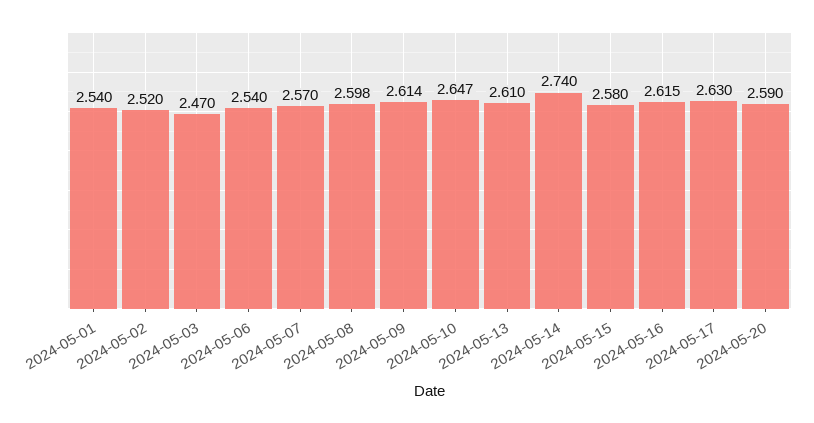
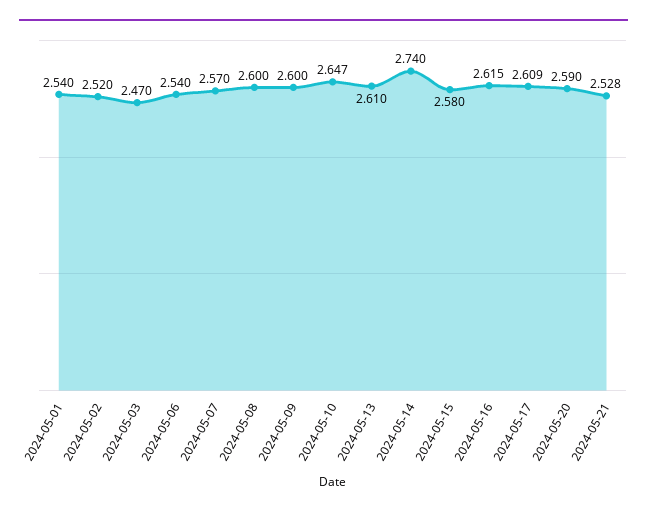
2024-05-08: 2.598 -> 2.6
2024-05-09: 2.614 -> 2.6
2024-05-17: 2.63 -> 2.609
2024-05-21: none -> 2.528

